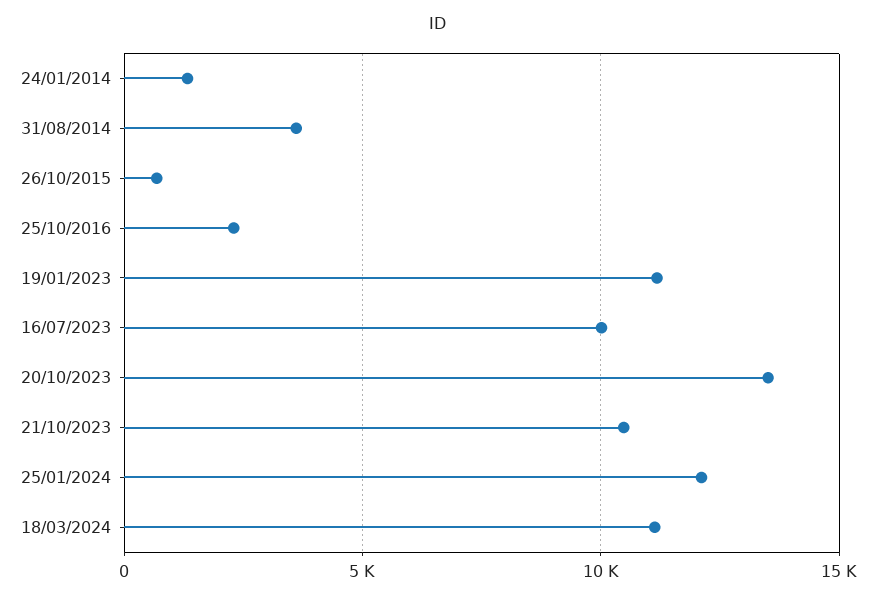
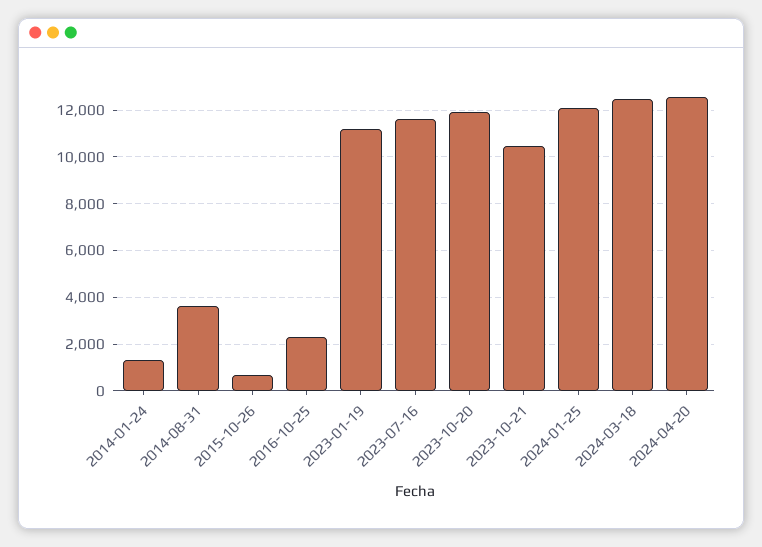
16/07/2023: 10000 -> 11500
20/10/2023: 13500 -> 12000
18/03/2024: 11000 -> 12500
2024-04-20: none -> 12500

